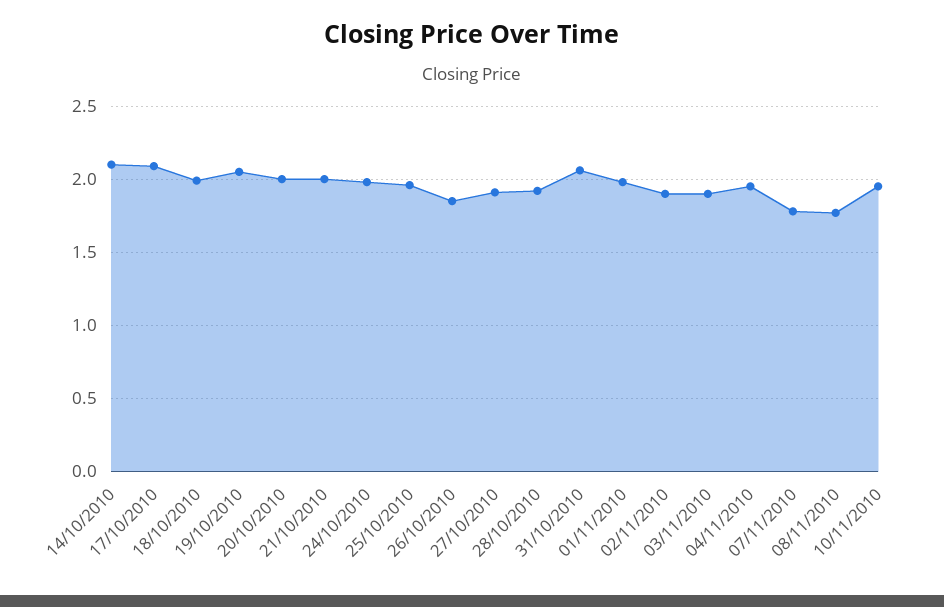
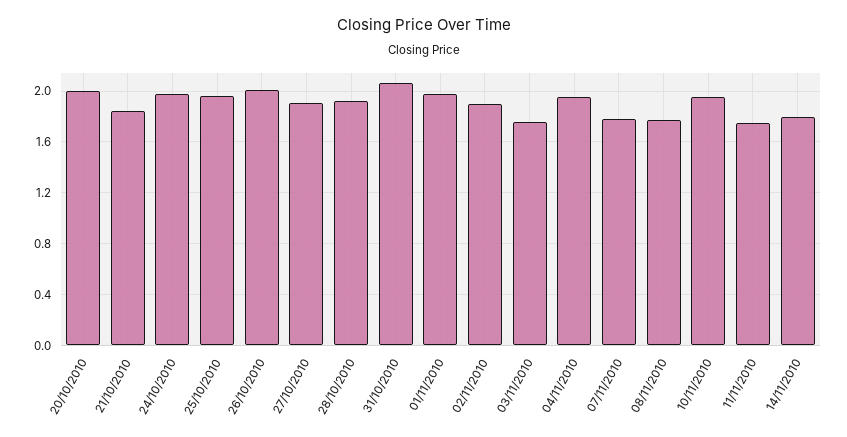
14/10/2010: 2.1 -> none
17/10/2010: 2.1 -> none
18/10/2010: 2 -> none
19/10/2010: 2.05 -> none
21/10/2010: 2 -> 1.85
26/10/2010: 1.85 -> 2
03/11/2010: 1.9 -> 1.75
11/11/2010: none -> 1.75
14/11/2010: none -> 1.8

